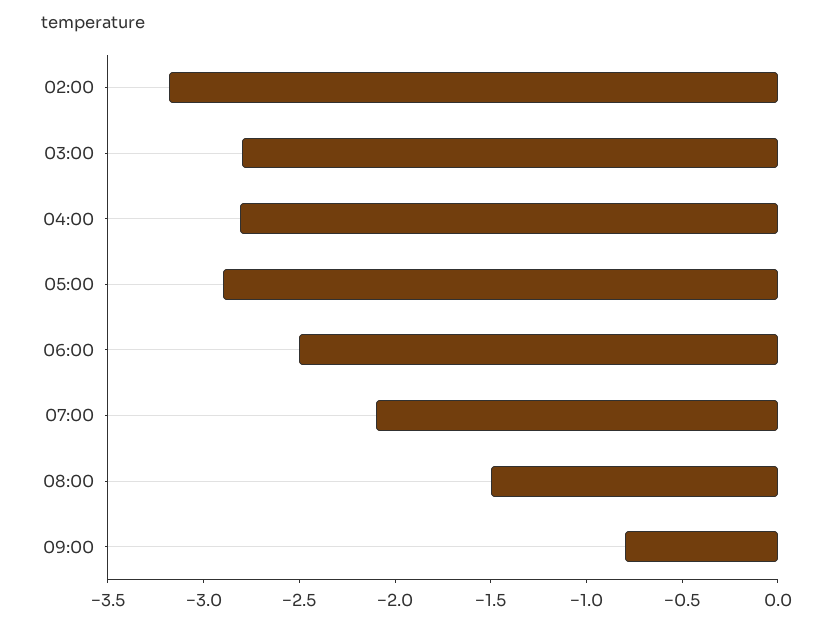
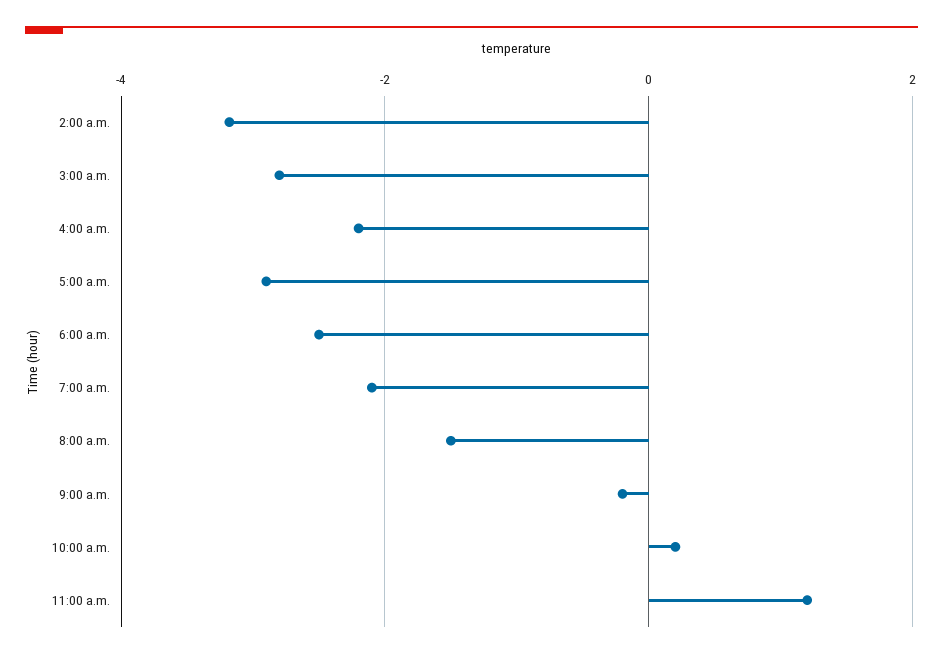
04:00: -2.8 -> -2.2
09:00: -0.8 -> -0.2
10:00 a.m.: none -> 0.2
11:00 a.m.: none -> 1.2

